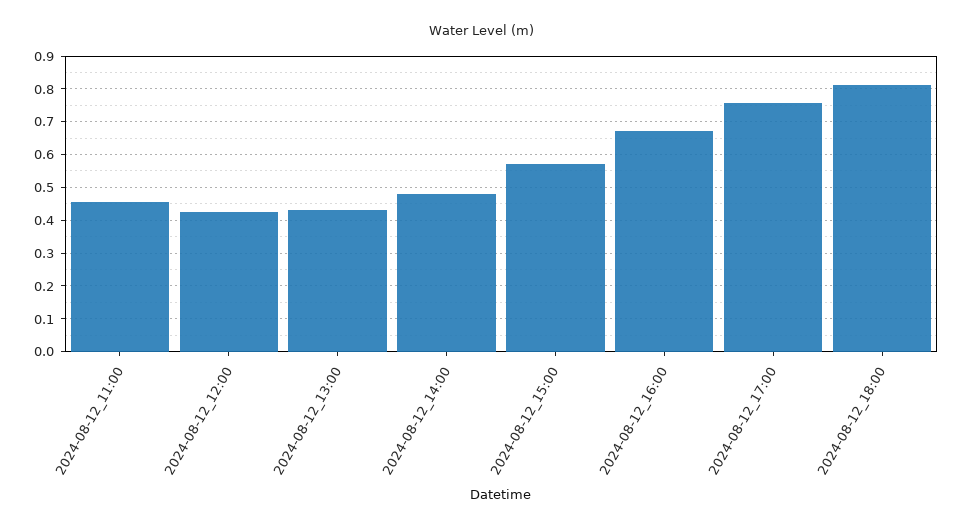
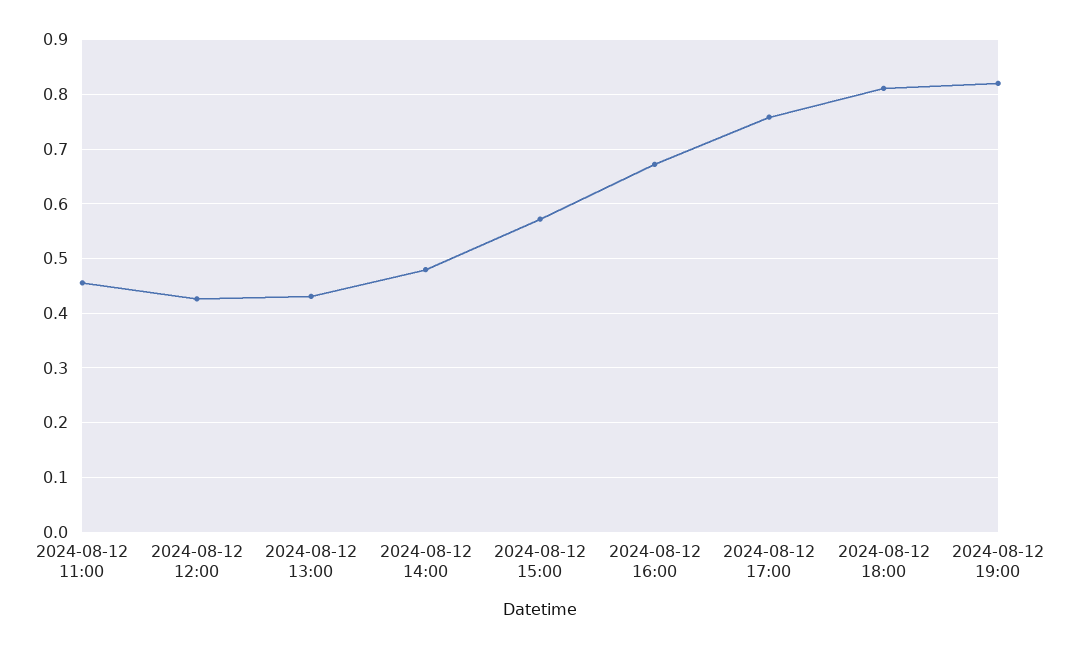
2024-08-12 19:00: none -> 0.82

